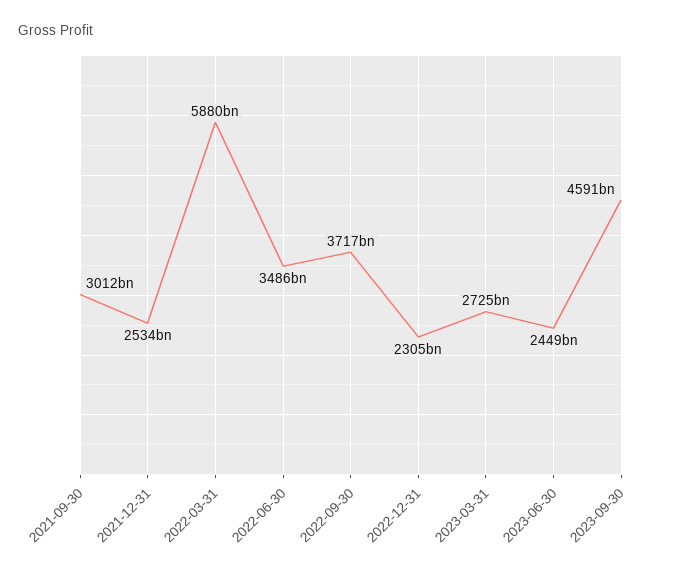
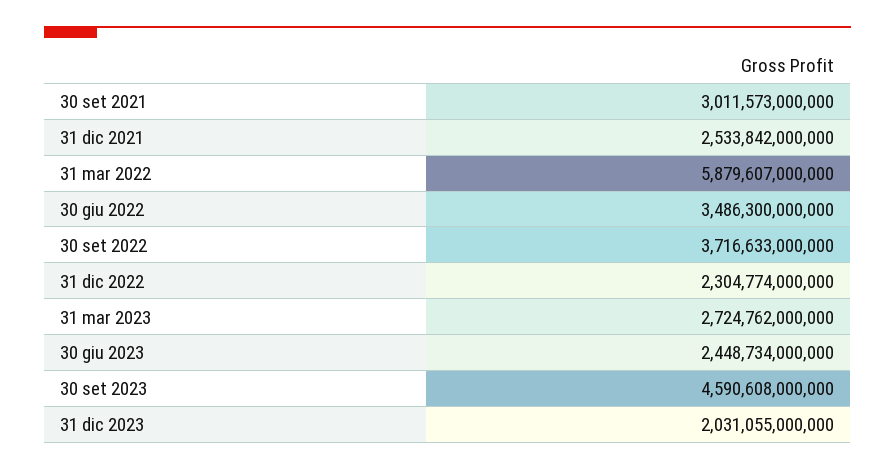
31 dic 2023: none -> 2031055000000

